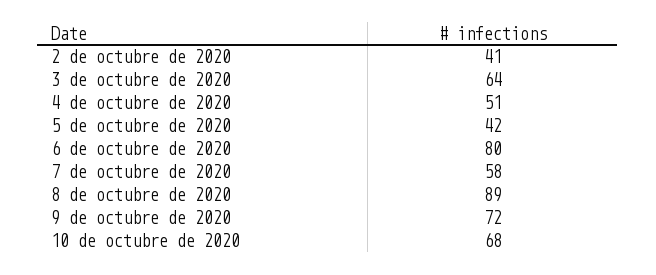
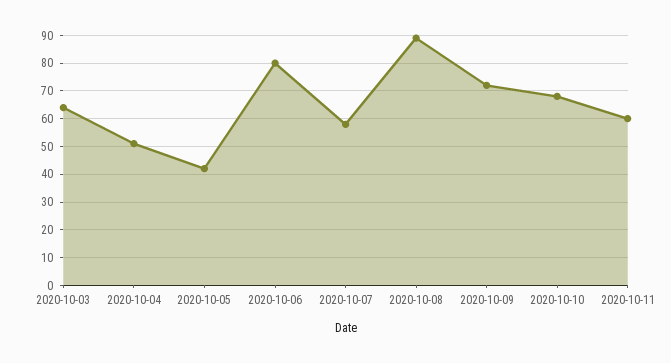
2 de octubre de 2020: 41 -> none
2020-10-11: none -> 60

